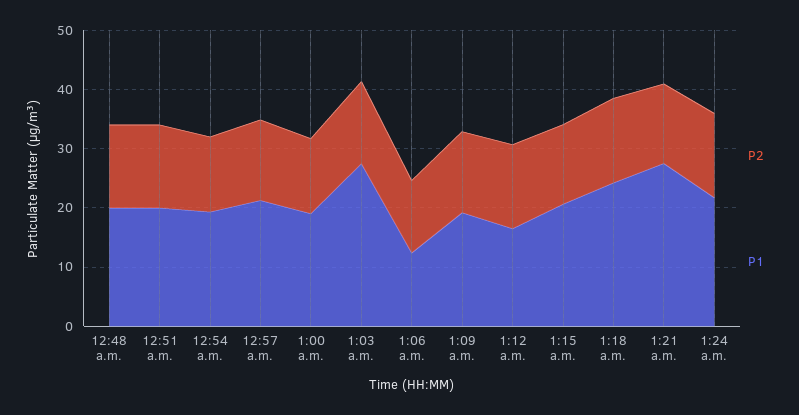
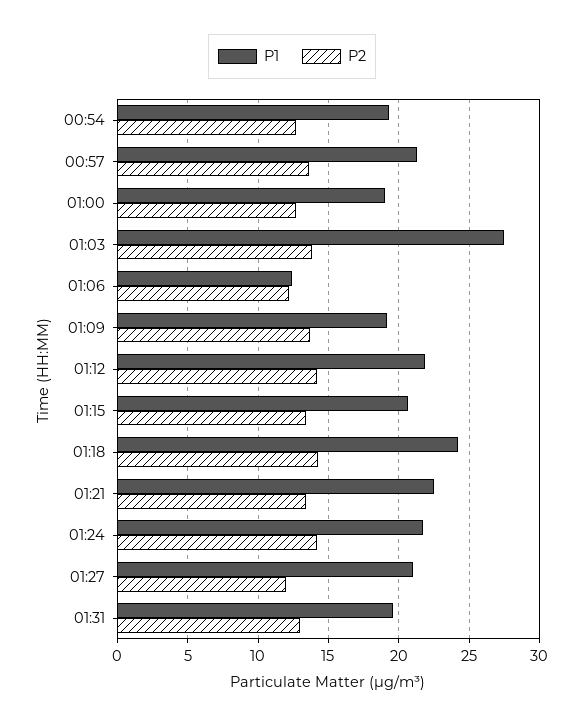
P2, 12:48 a.m.: 14 -> none
P1, 12:48 a.m.: 20 -> none
P2, 12:51 a.m.: 14 -> none
P1, 12:51 a.m.: 20 -> none
P1, 1:12 a.m.: 16 -> 22
P1, 1:21 a.m.: 28 -> 22.5
P1, 01:27: none -> 21
P2, 01:27: none -> 12
P1, 01:31: none -> 19.5
P2, 01:31: none -> 13

